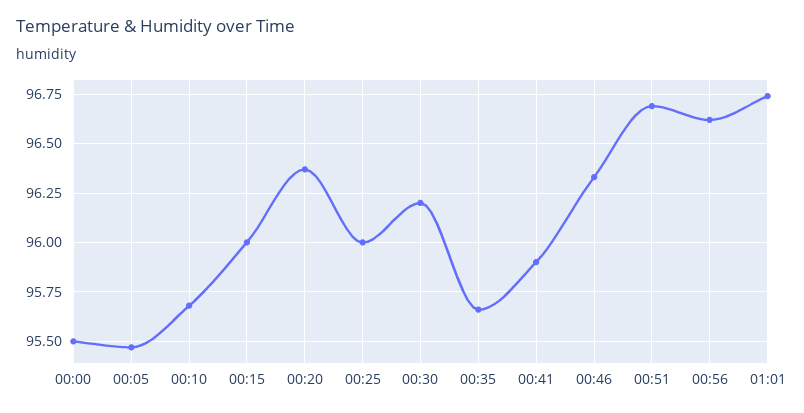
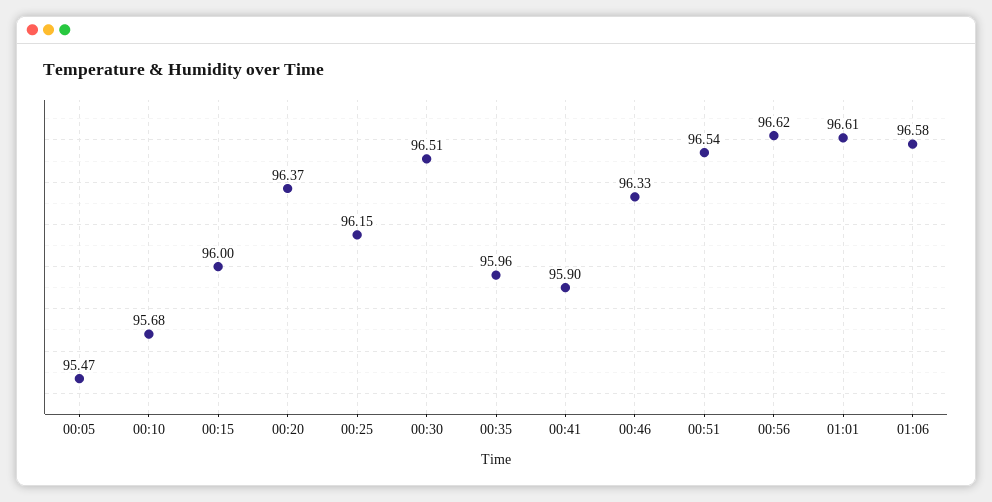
00:00: 95.5 -> none
00:25: 96 -> 96.15
00:30: 96.2 -> 96.51
00:35: 95.65 -> 95.96
00:51: 96.7 -> 96.54
01:01: 96.75 -> 96.61
01:06: none -> 96.58

